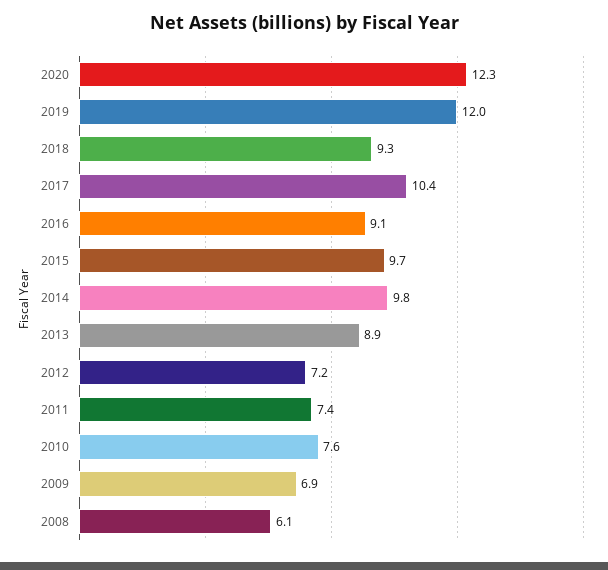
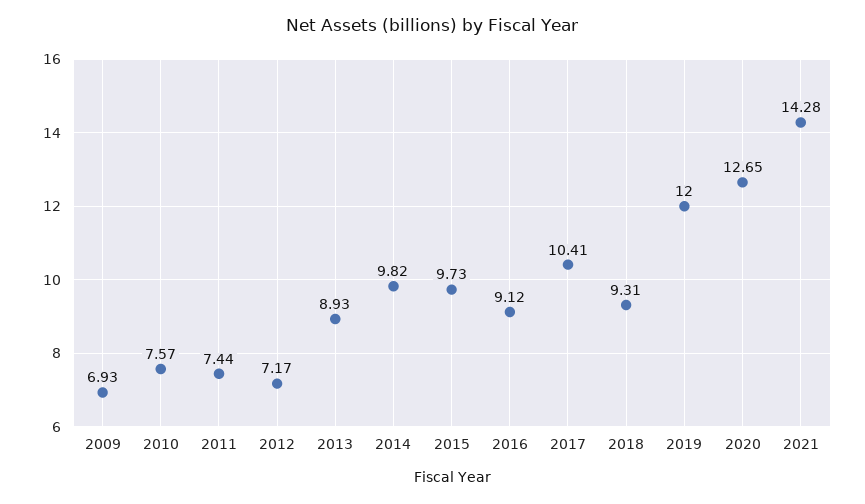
2020: 12.3 -> 12.65
2008: 6.1 -> none
2021: none -> 14.28

